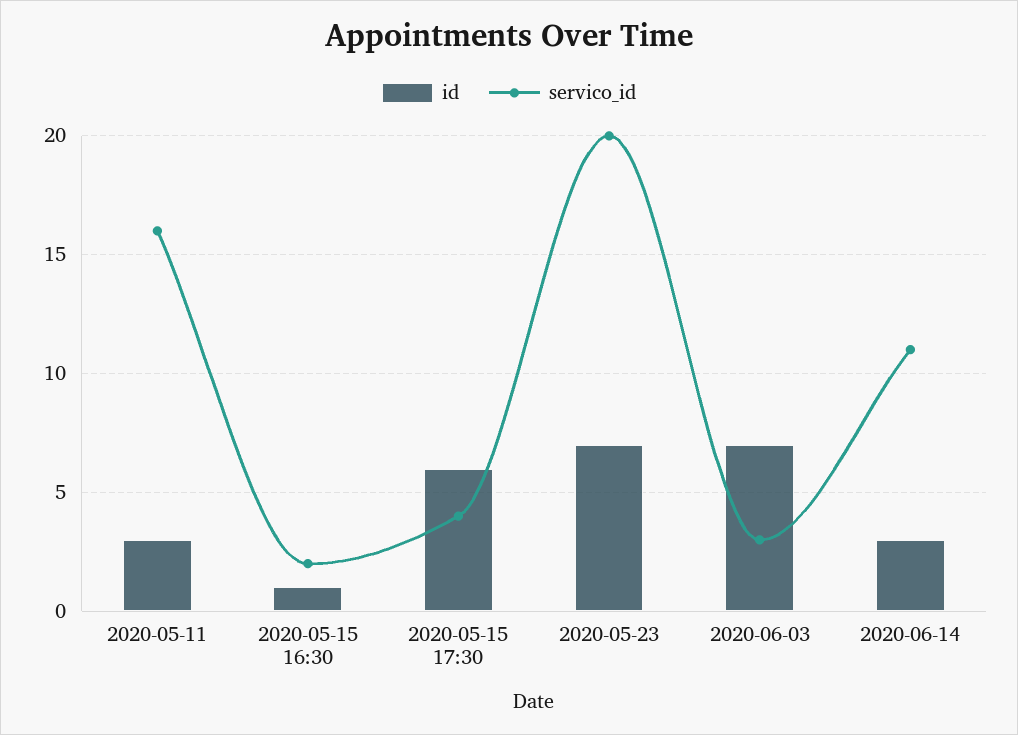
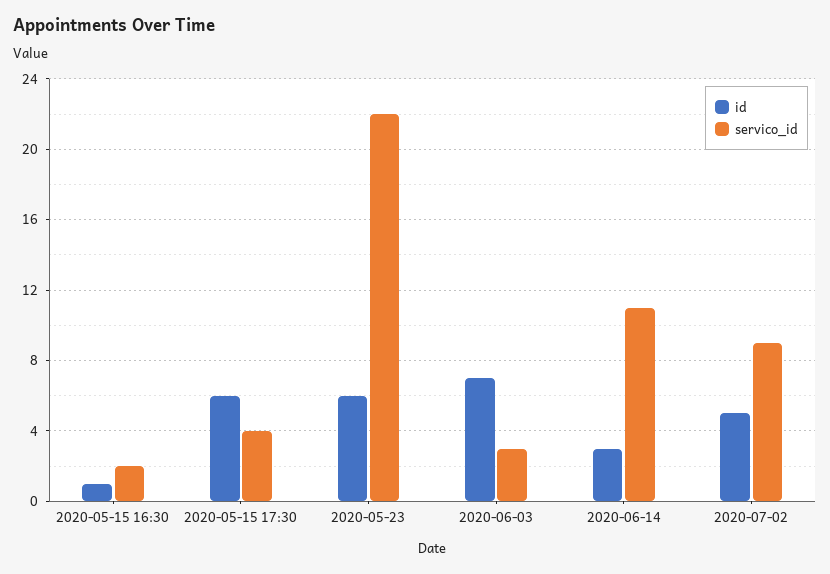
id, 2020-05-11: 3 -> none
servico_id, 2020-05-11: 16 -> none
id, 2020-05-23: 7 -> 6
servico_id, 2020-05-23: 20 -> 22
id, 2020-07-02: none -> 5
servico_id, 2020-07-02: none -> 9

